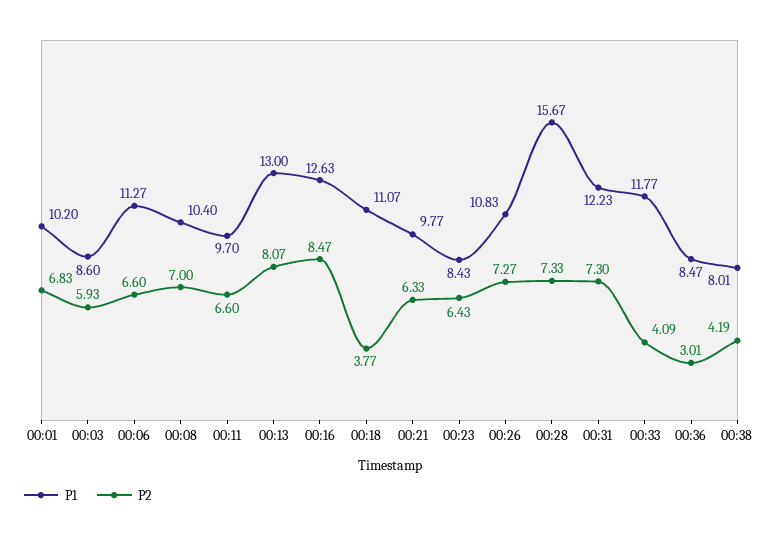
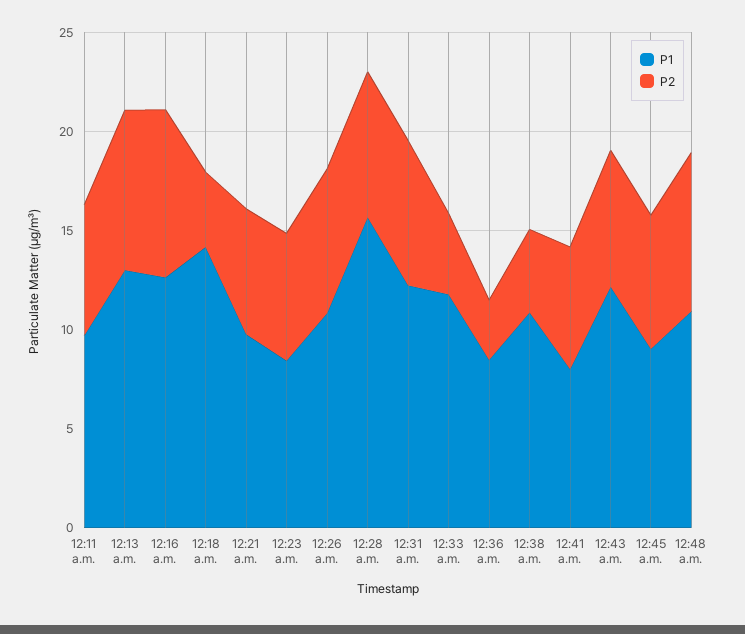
P1, 00:01: 10.2 -> none
P2, 00:01: 6.83 -> none
P1, 00:03: 8.6 -> none
P2, 00:03: 5.93 -> none
P1, 00:06: 11.27 -> none
P2, 00:06: 6.6 -> none
P1, 00:08: 10.4 -> none
P2, 00:08: 7 -> none
P1, 00:18: 11.07 -> 14
P1, 00:38: 8.01 -> 11
P1, 12:41 a.m.: none -> 8
P2, 12:41 a.m.: none -> 6
P1, 12:43 a.m.: none -> 12
P2, 12:43 a.m.: none -> 7
P1, 12:45 a.m.: none -> 9
P2, 12:45 a.m.: none -> 7
P1, 12:48 a.m.: none -> 11
P2, 12:48 a.m.: none -> 8

